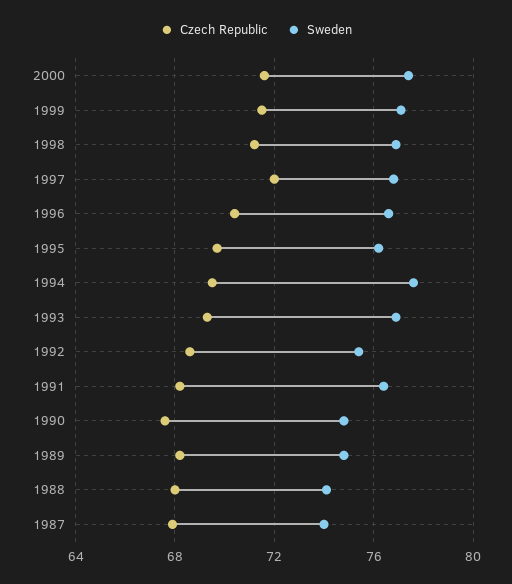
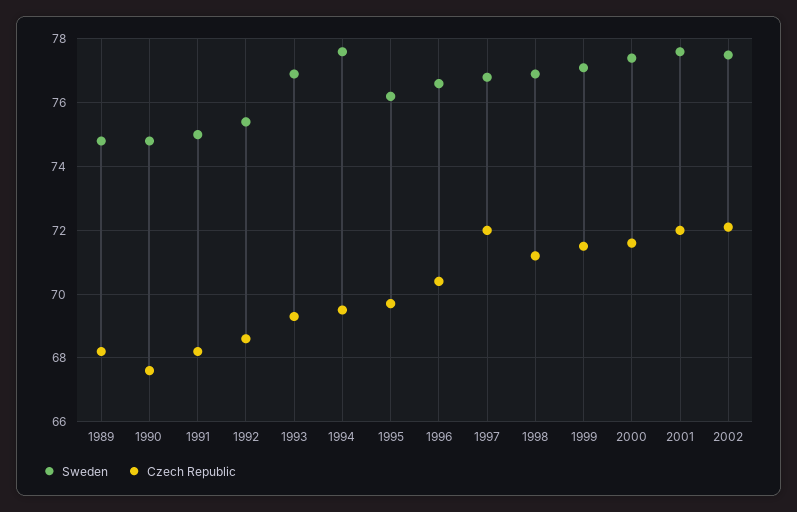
Sweden, 1991: 76.5 -> 75
Czech Republic, 1988: 68 -> none
Sweden, 1988: 74 -> none
Czech Republic, 1987: 68 -> none
Sweden, 1987: 74 -> none
Sweden, 2001: none -> 77.5
Czech Republic, 2001: none -> 72
Sweden, 2002: none -> 77.5
Czech Republic, 2002: none -> 72

